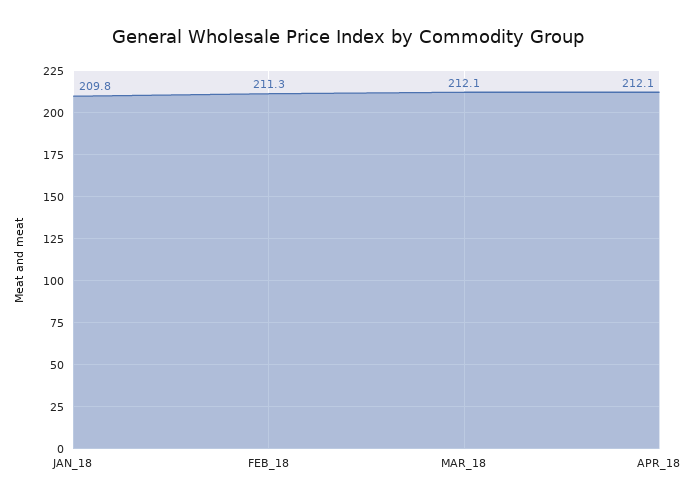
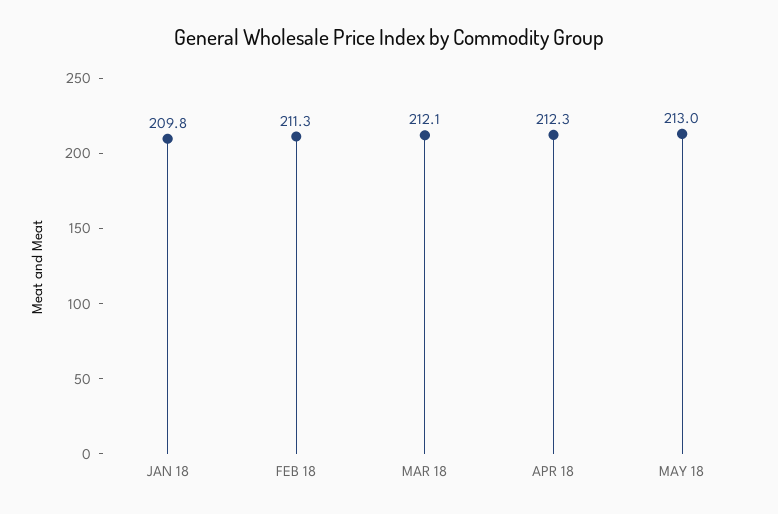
APR_18: 212.1 -> 212.3
MAY 18: none -> 213

